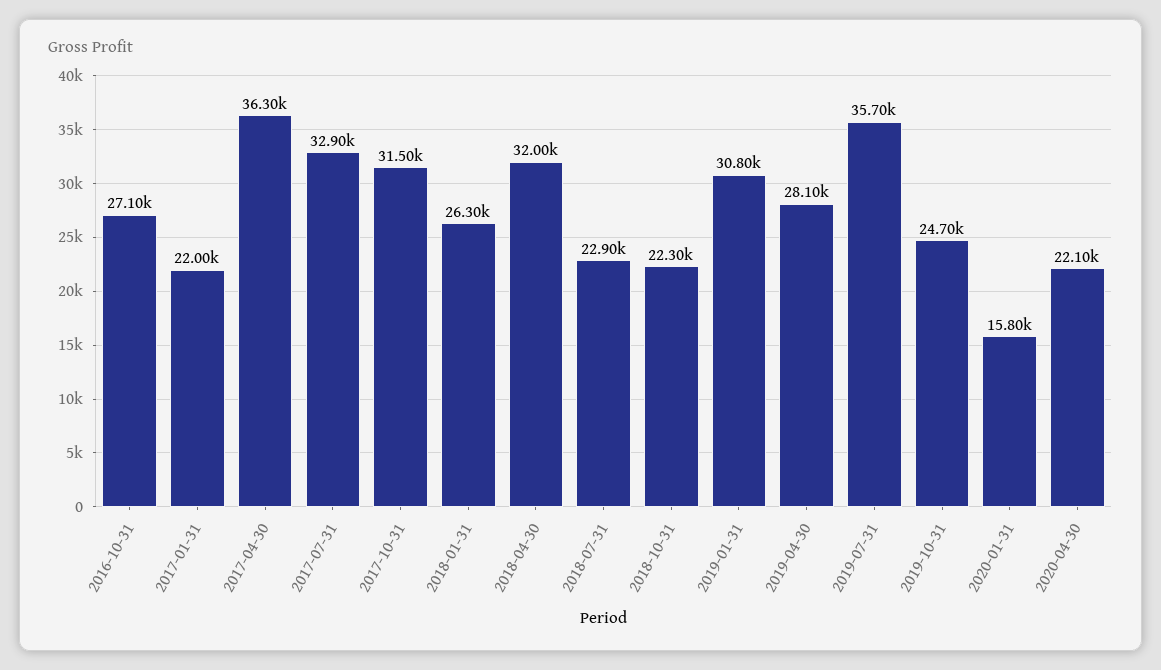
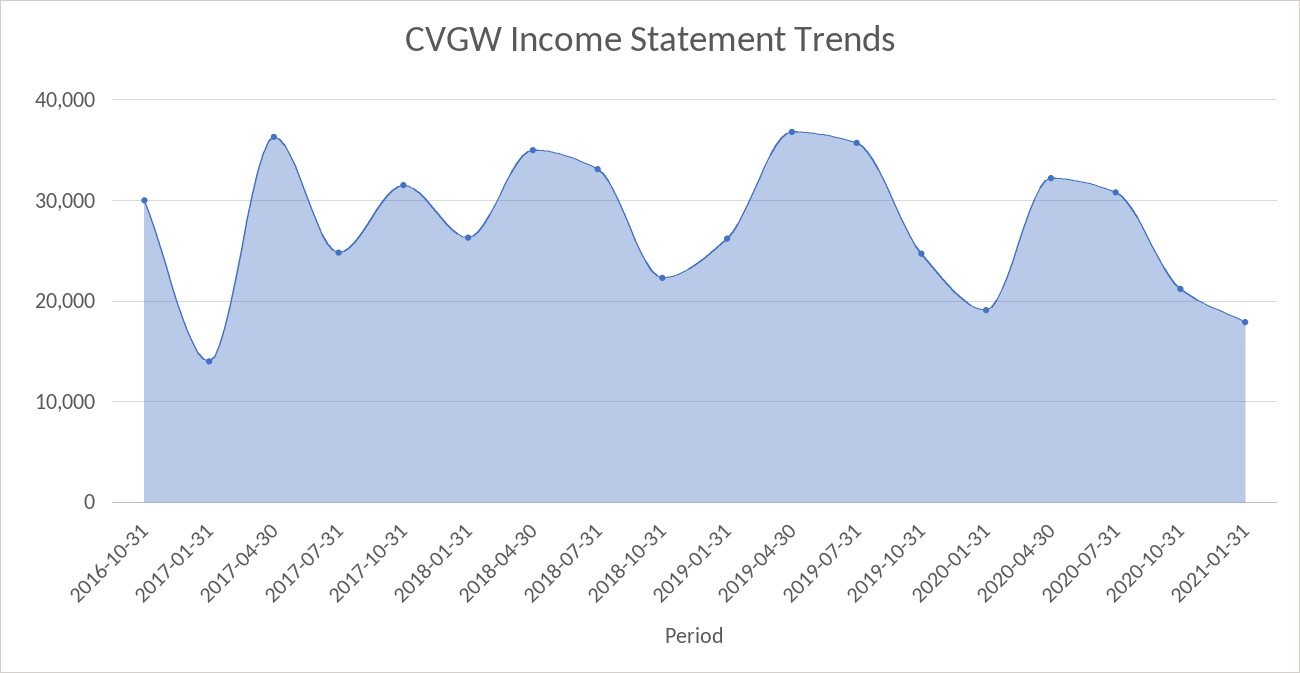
2016-10-31: 27100 -> 30000
2017-01-31: 22000 -> 14000
2017-07-31: 32900 -> 25000
2018-04-30: 32000 -> 35000
2018-07-31: 22900 -> 33000
2019-01-31: 30800 -> 26000
2019-04-30: 28100 -> 37000
2020-01-31: 15800 -> 19000
2020-04-30: 22100 -> 32000
2020-07-31: none -> 31000
2020-10-31: none -> 21000
2021-01-31: none -> 18000

